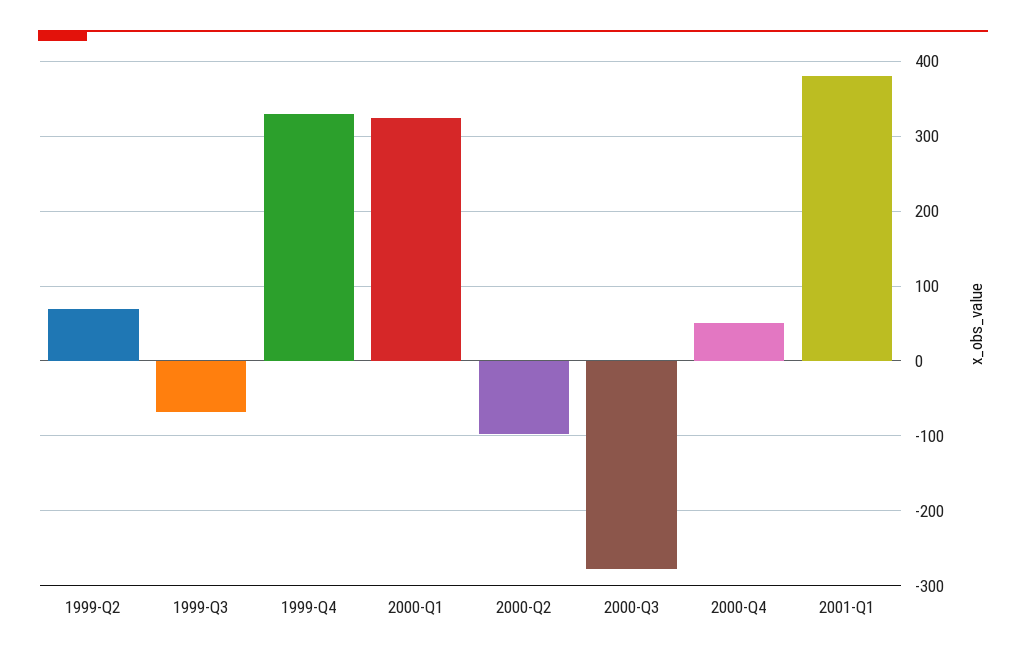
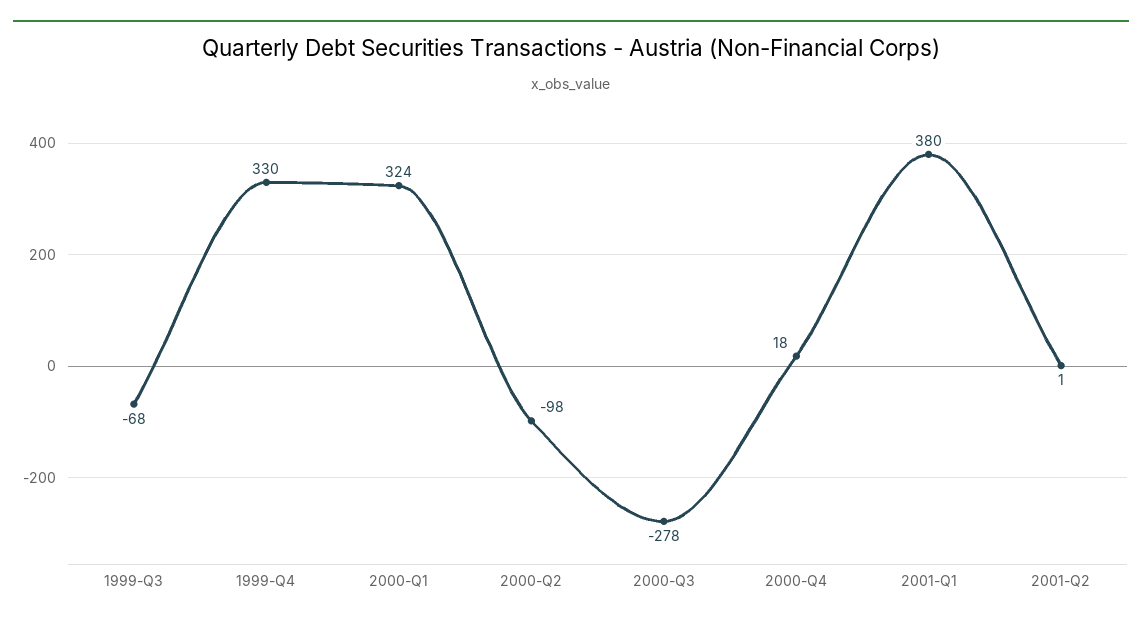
1999-Q2: 70 -> none
2000-Q4: 50 -> 18
2001-Q2: none -> 1

